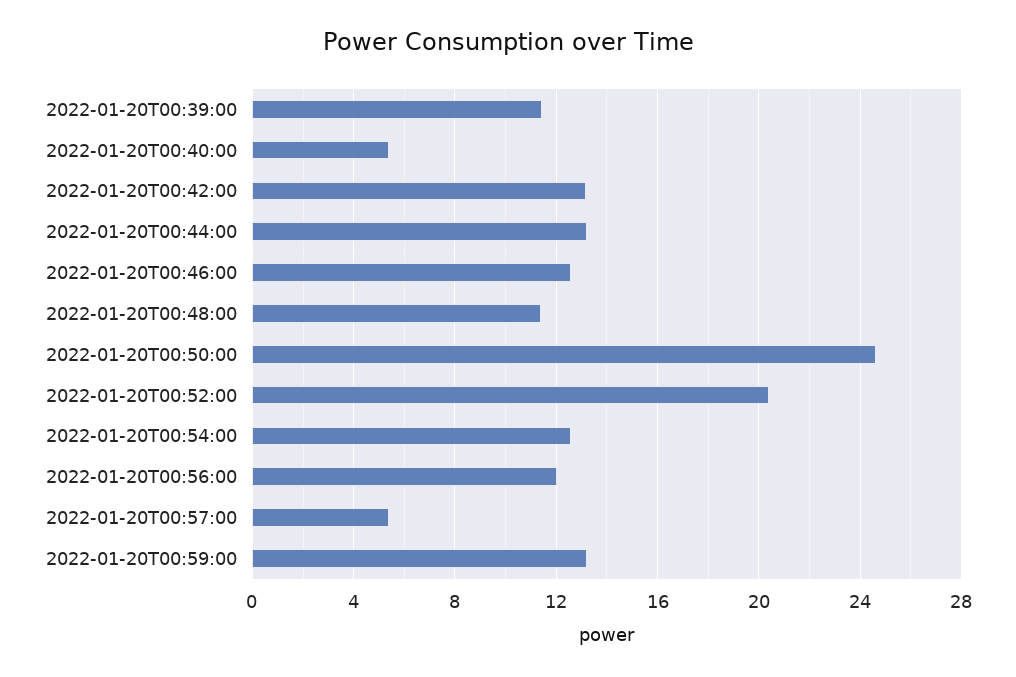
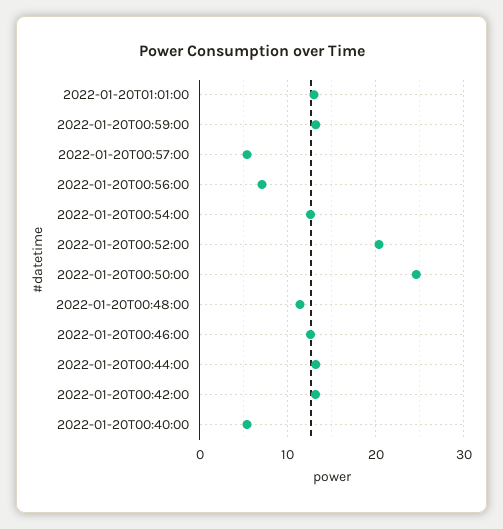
2022-01-20T00:39:00: 11.5 -> none
2022-01-20T00:56:00: 12 -> 7
2022-01-20T01:01:00: none -> 13

